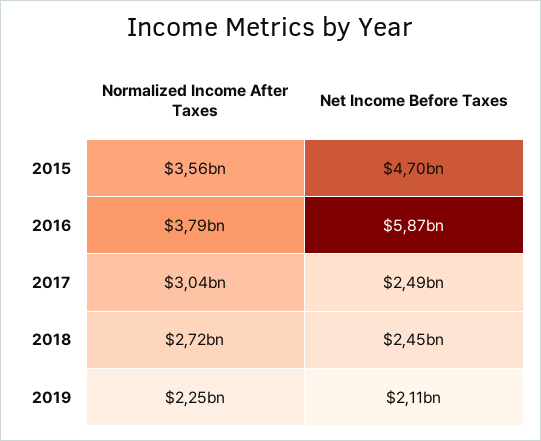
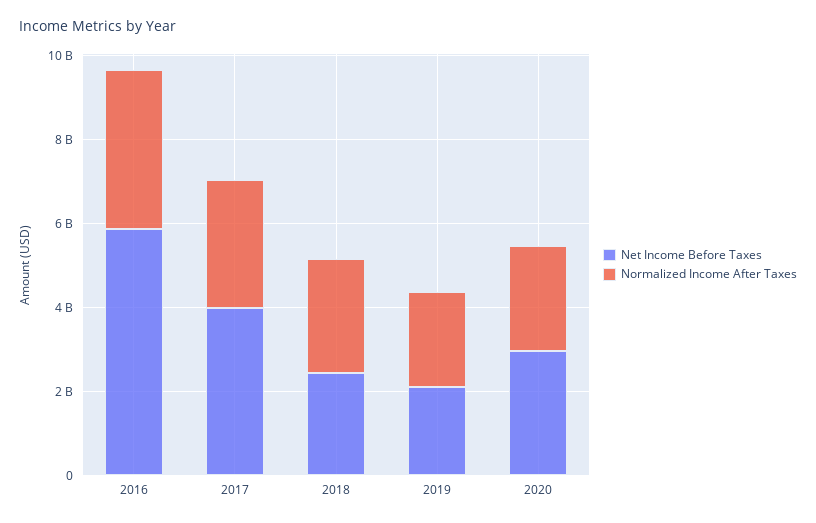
Normalized Income After Taxes, 2015: 3560000000 -> none
Net Income Before Taxes, 2015: 4700000000 -> none
Net Income Before Taxes, 2017: 2490000000 -> 4000000000
Net Income Before Taxes, 2020: none -> 3000000000
Normalized Income After Taxes, 2020: none -> 2500000000

